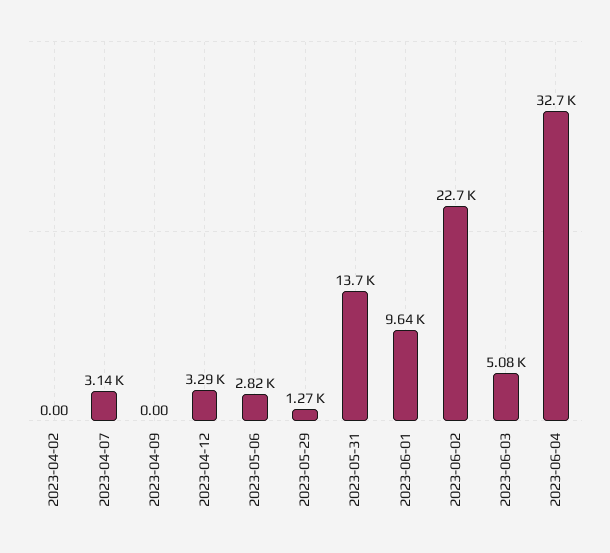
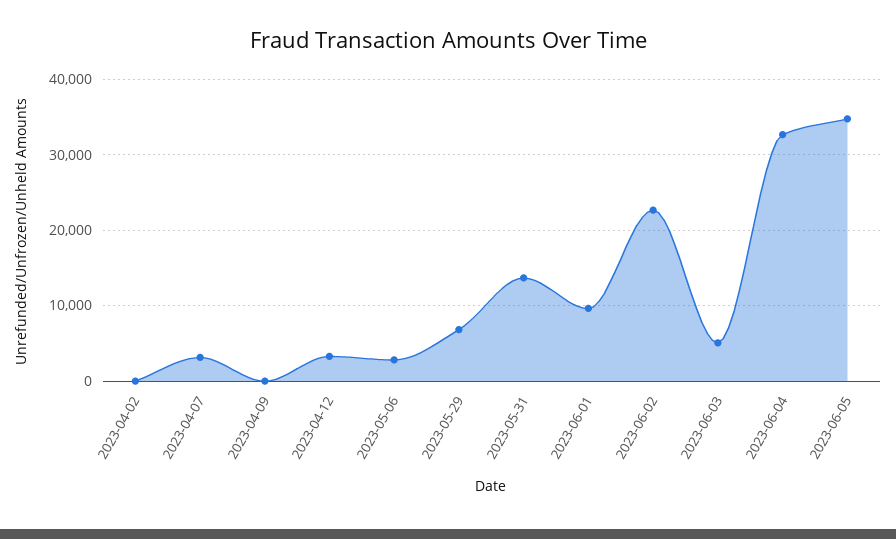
2023-05-29: 1270 -> 7000
2023-06-05: none -> 35000

